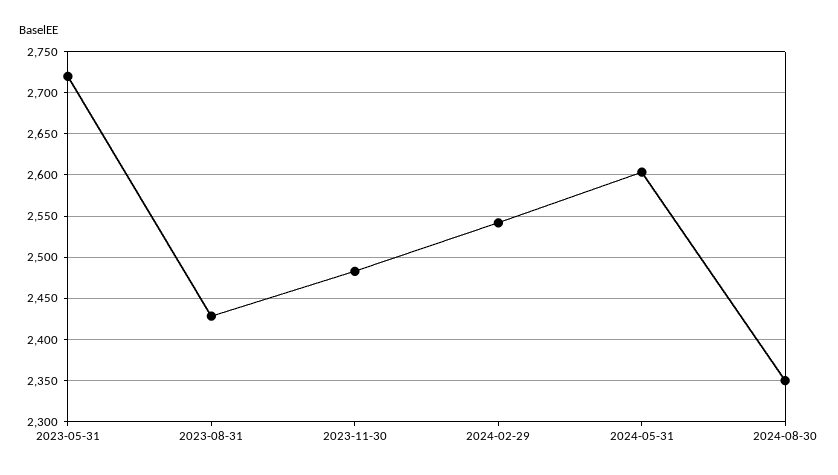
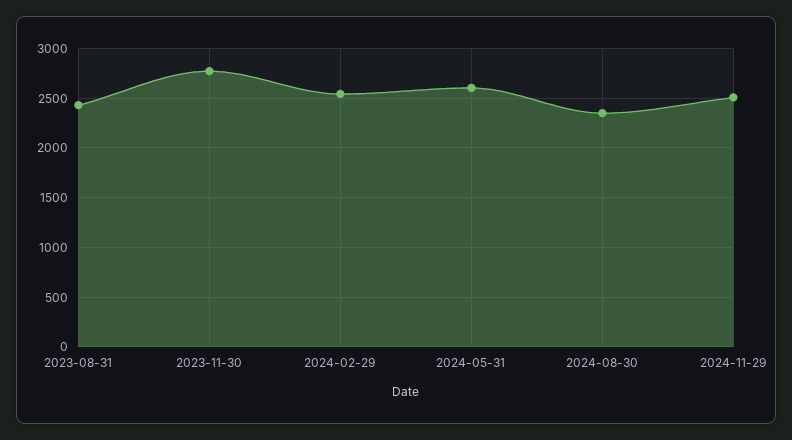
2023-05-31: 2720 -> none
2023-11-30: 2480 -> 2800
2024-11-29: none -> 2500

